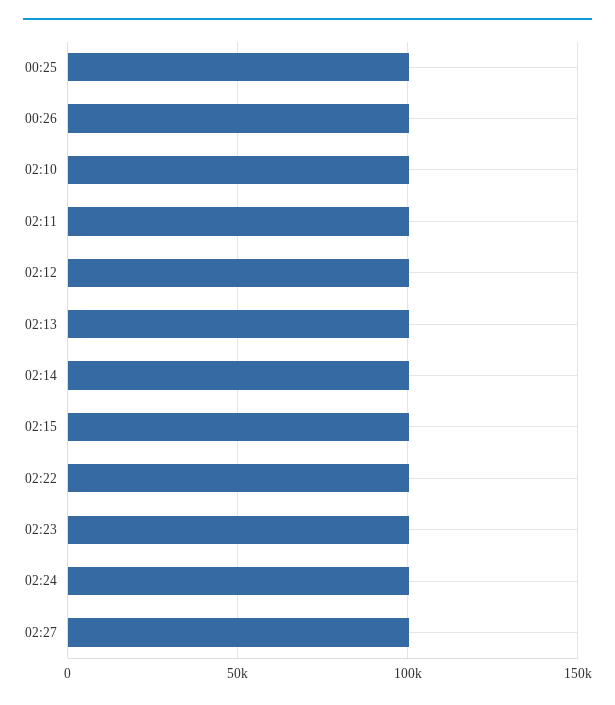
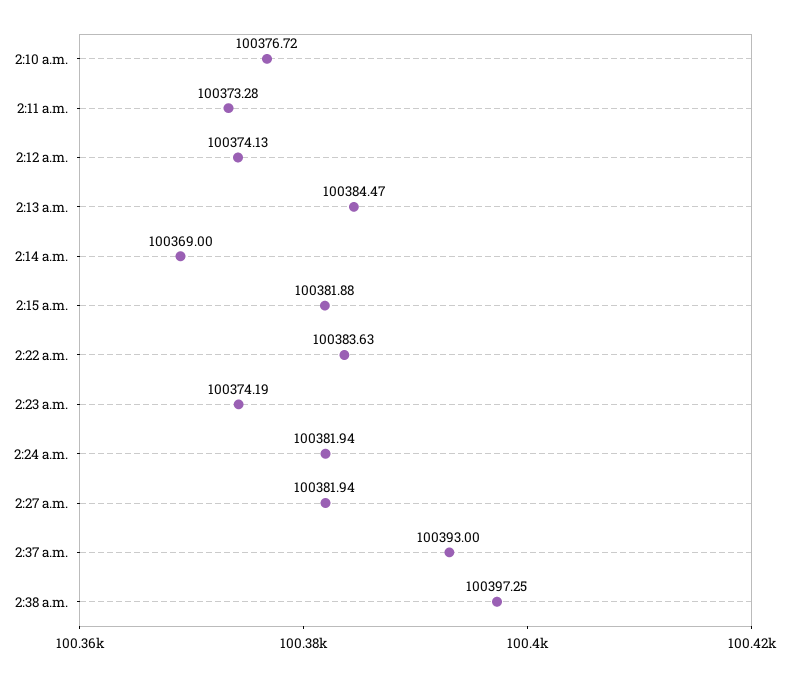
00:25: 100000 -> none
00:26: 100000 -> none
2:37 a.m.: none -> 100393
2:38 a.m.: none -> 100397.25

